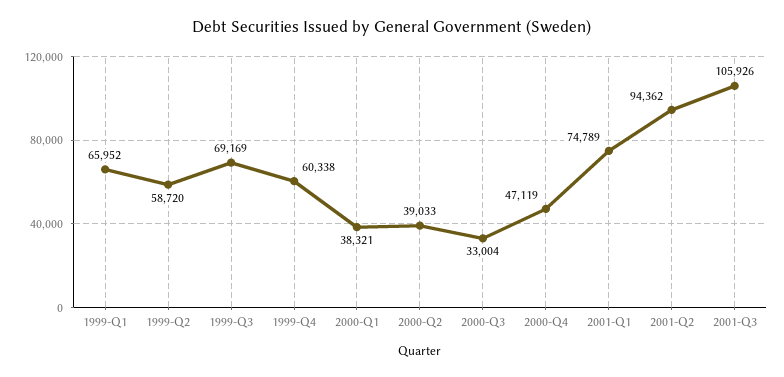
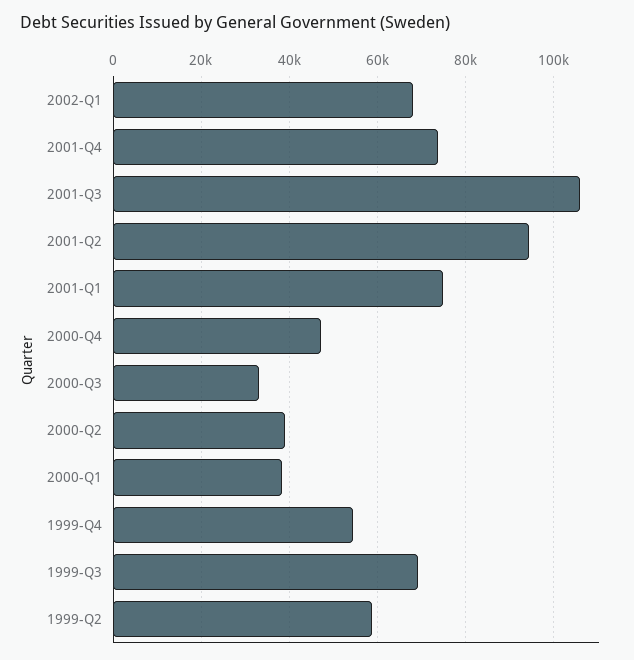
1999-Q1: 65952 -> none
1999-Q4: 60338 -> 54000
2002-Q1: none -> 68000
2001-Q4: none -> 74000

